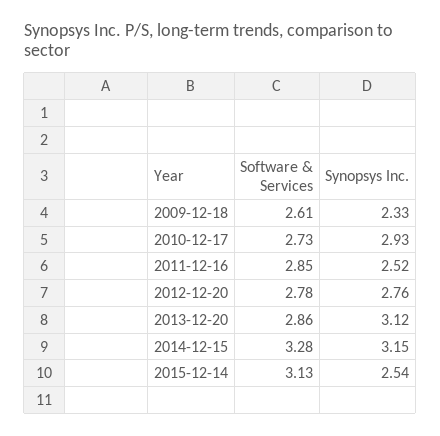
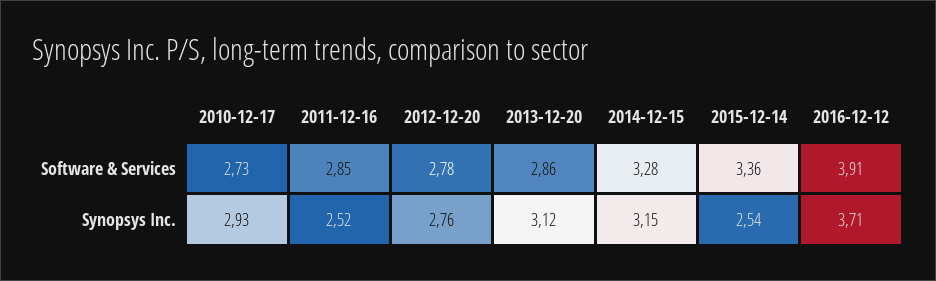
Software & Services, 2009-12-18: 2.61 -> none
Synopsys Inc., 2009-12-18: 2.33 -> none
Software & Services, 2015-12-14: 3.13 -> 3.36
Software & Services, 2016-12-12: none -> 3.91
Synopsys Inc., 2016-12-12: none -> 3.71

